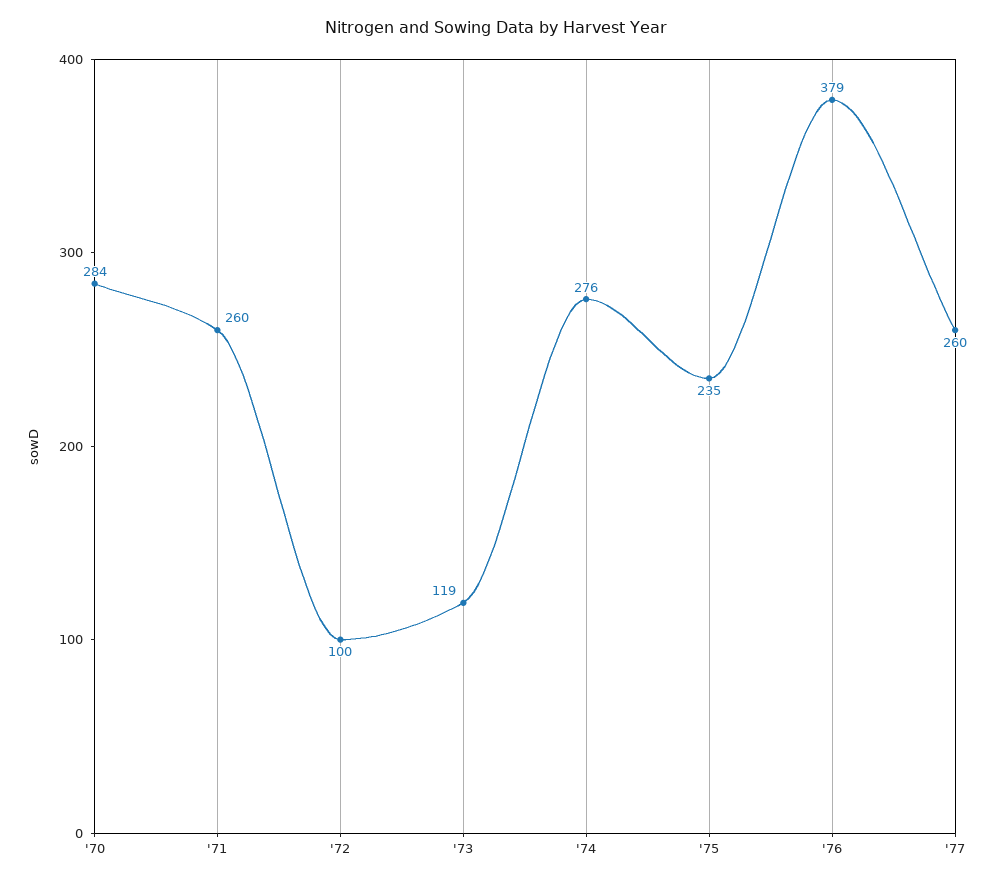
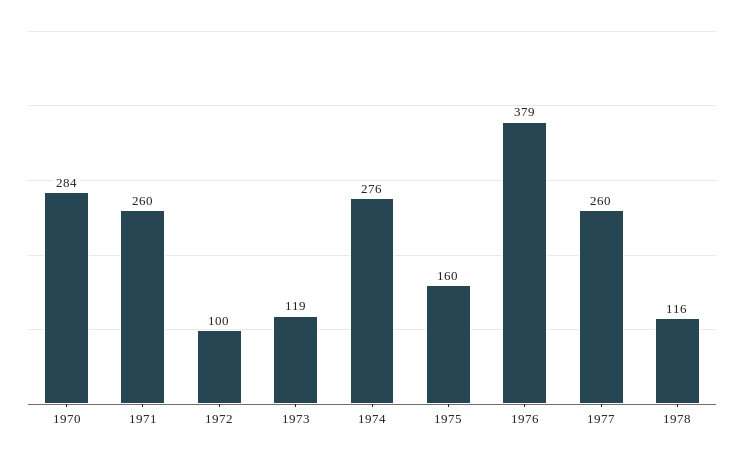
'75: 235 -> 160
1978: none -> 116

